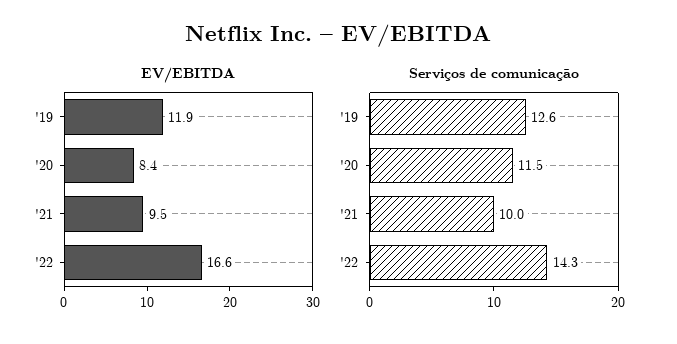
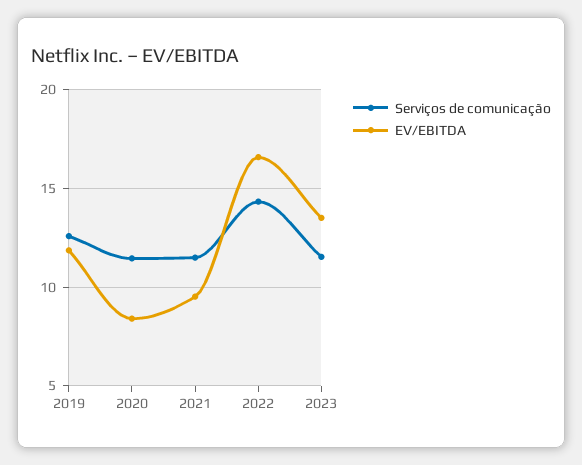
Serviços de comunicação, '21: 10 -> 11.5
Serviços de comunicação, 2023: none -> 11.5
EV/EBITDA, 2023: none -> 13.5

